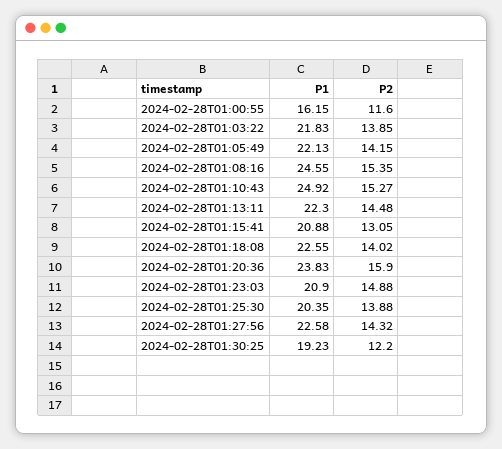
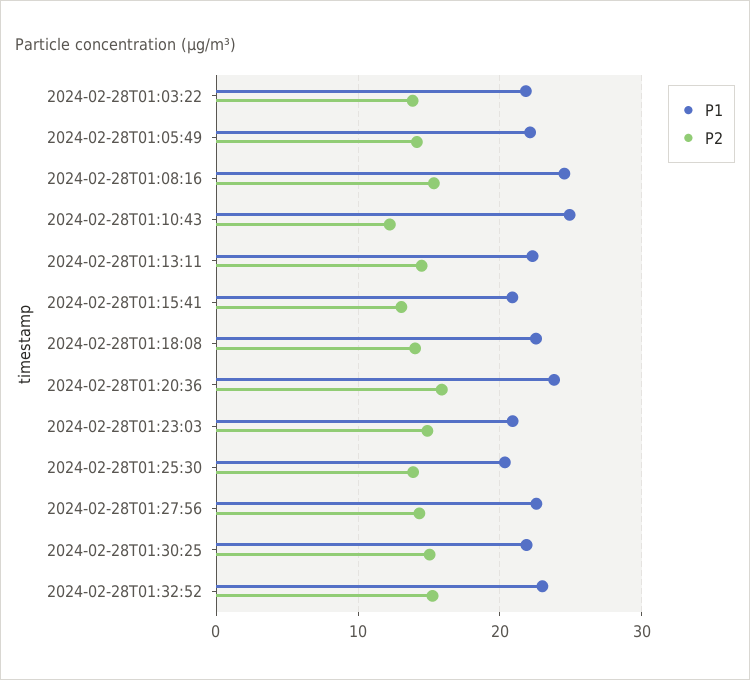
P1, 2024-02-28T01:00:55: 16.15 -> none
P2, 2024-02-28T01:00:55: 11.6 -> none
P2, 2024-02-28T01:10:43: 15.27 -> 12
P1, 2024-02-28T01:30:25: 19.23 -> 22
P2, 2024-02-28T01:30:25: 12.2 -> 15
P1, 2024-02-28T01:32:52: none -> 23
P2, 2024-02-28T01:32:52: none -> 15

